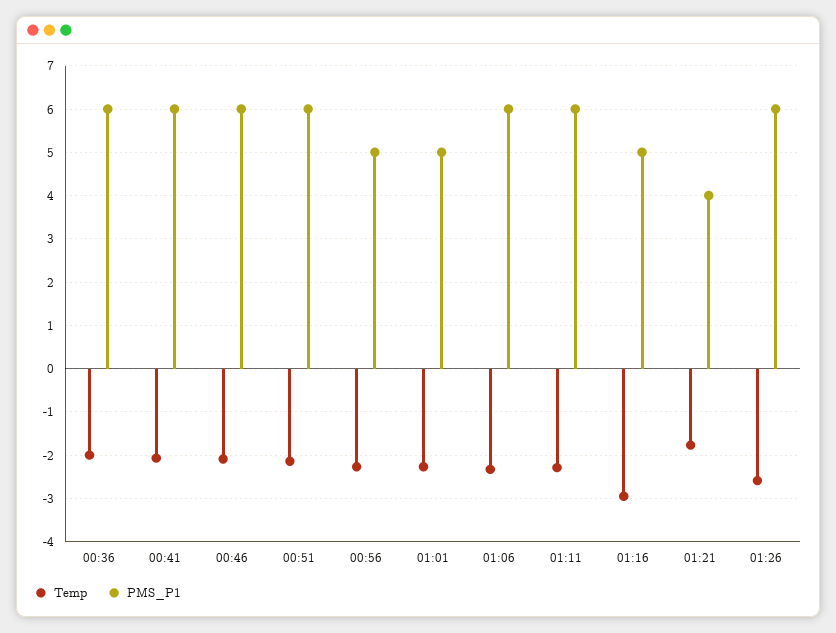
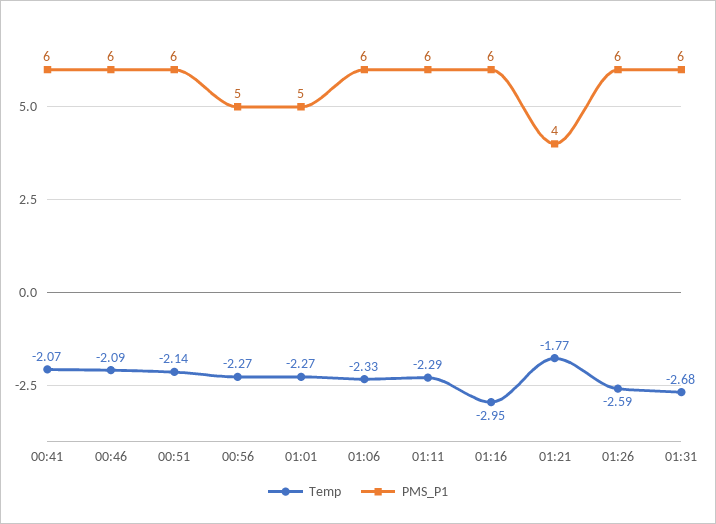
Temp, 00:36: -2 -> none
PMS_P1, 00:36: 6 -> none
PMS_P1, 01:16: 5 -> 6
Temp, 01:31: none -> -2.68
PMS_P1, 01:31: none -> 6

